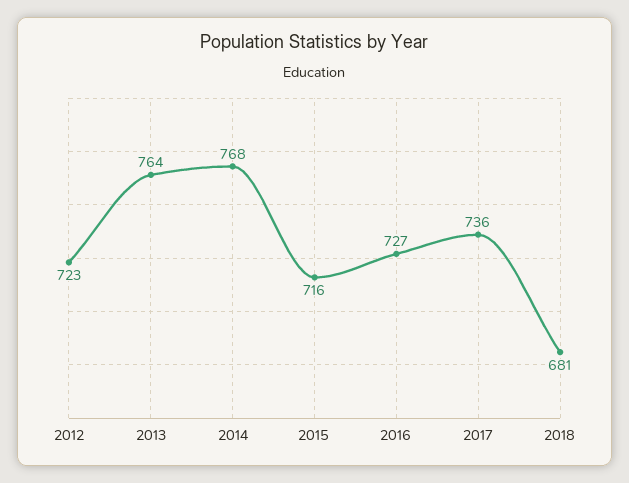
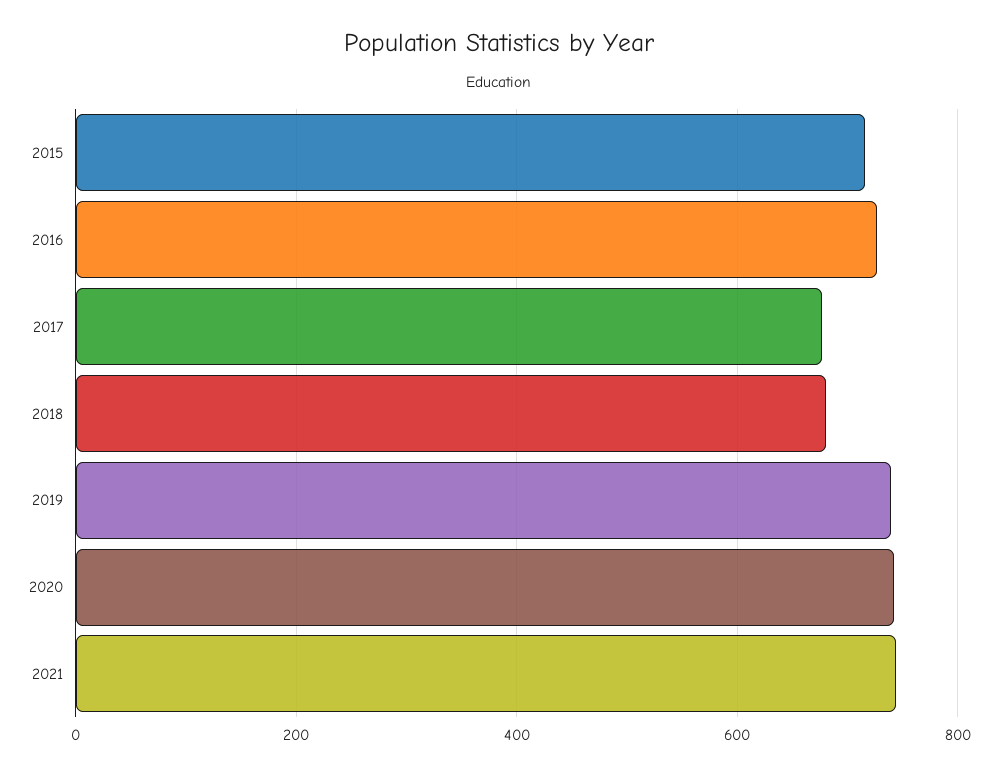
2012: 723 -> none
2013: 764 -> none
2014: 768 -> none
2017: 736 -> 680
2019: none -> 740
2020: none -> 740
2021: none -> 740

